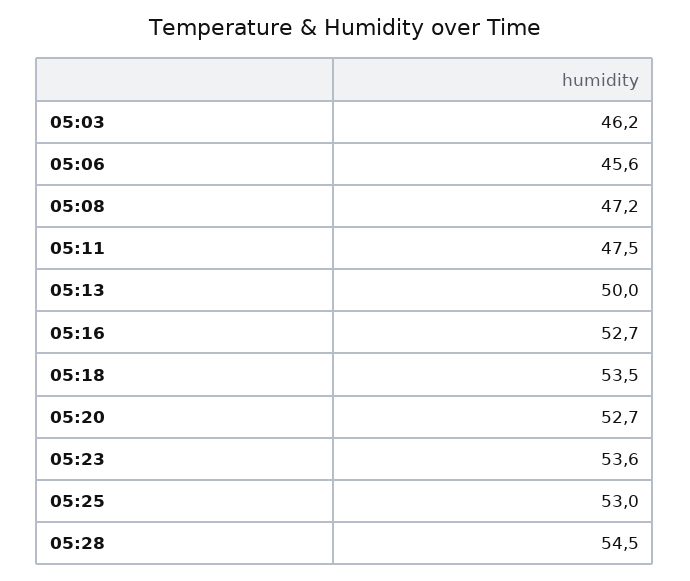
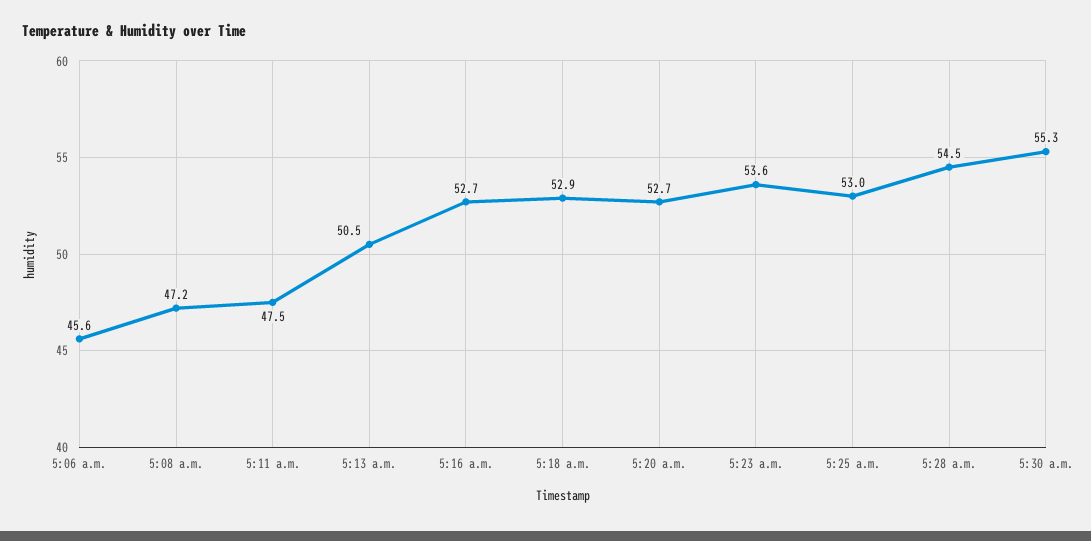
05:03: 46.2 -> none
05:13: 50 -> 50.5
05:18: 53.5 -> 52.9
5:30 a.m.: none -> 55.3

